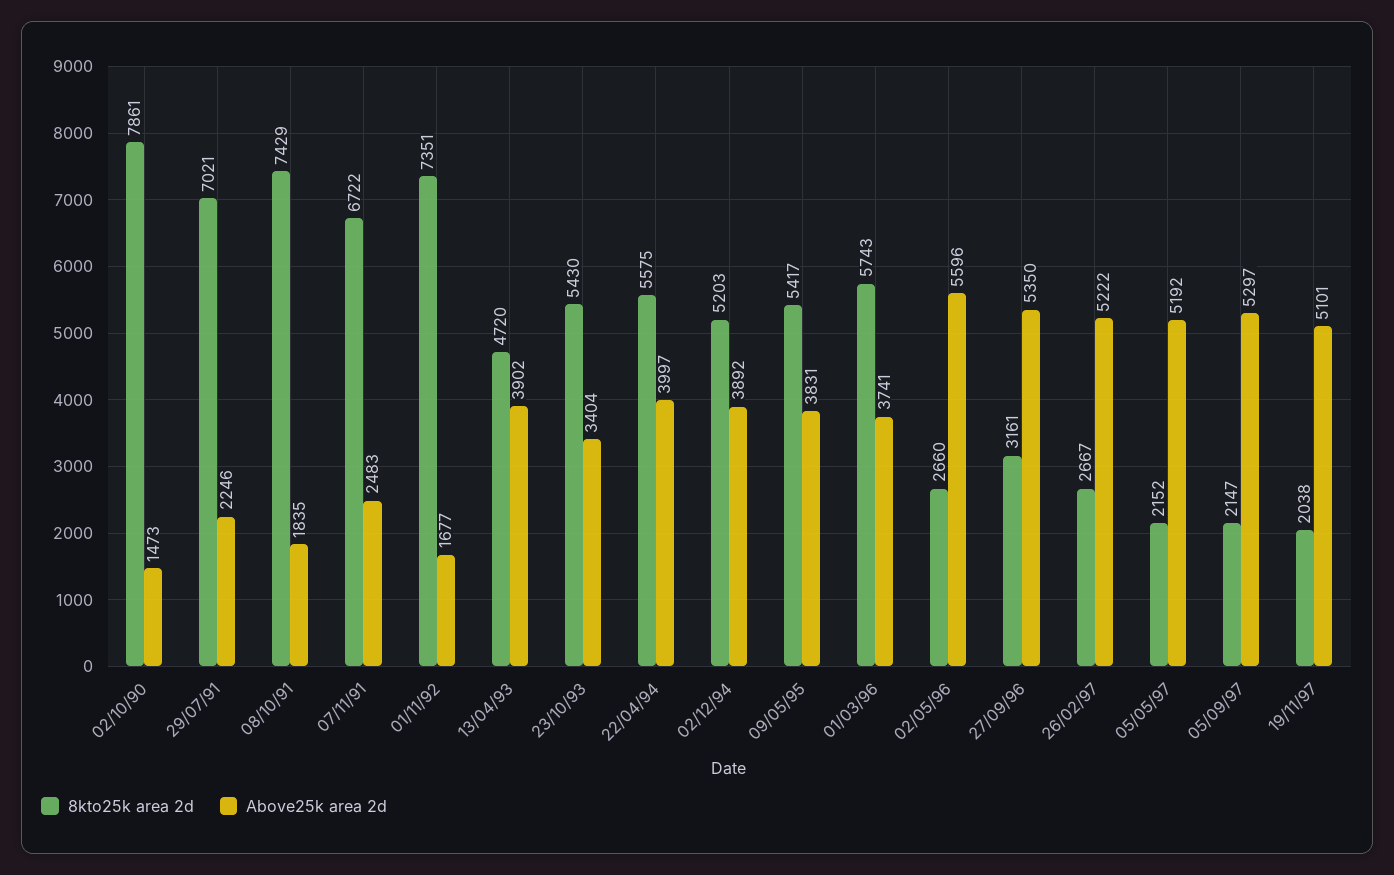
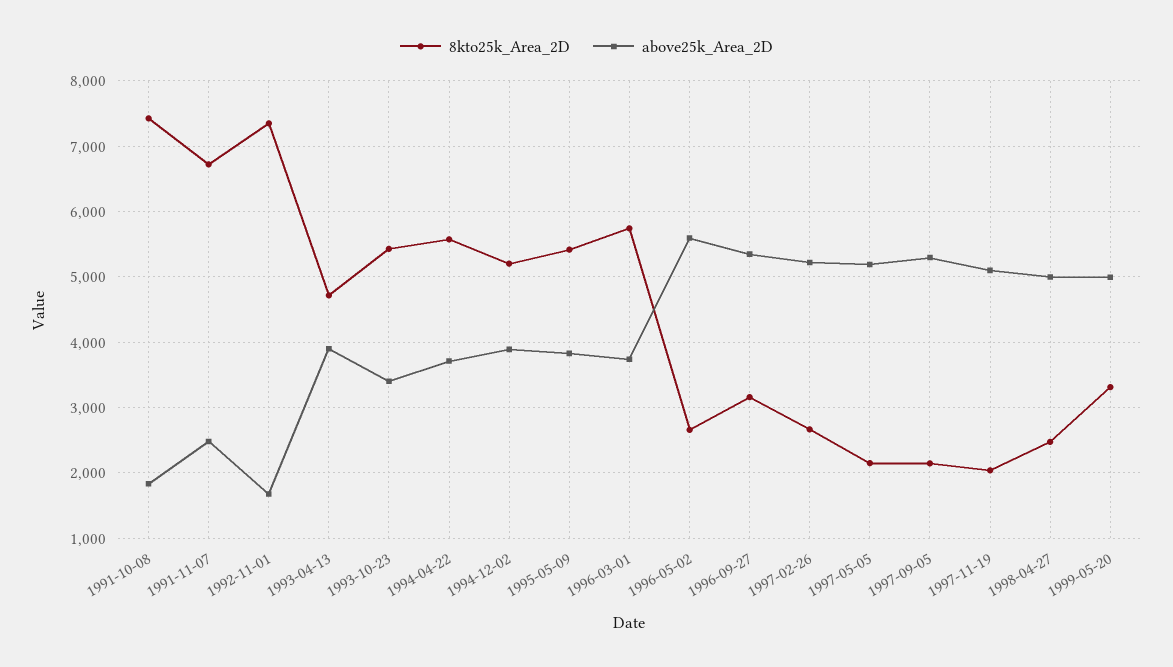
8kto25k area 2d, 02/10/90: 7861 -> none
Above25k area 2d, 02/10/90: 1473 -> none
8kto25k area 2d, 29/07/91: 7021 -> none
Above25k area 2d, 29/07/91: 2246 -> none
Above25k area 2d, 22/04/94: 3997 -> 3700
8kto25k area 2d, 1998-04-27: none -> 2500
Above25k area 2d, 1998-04-27: none -> 5000
8kto25k area 2d, 1999-05-20: none -> 3300
Above25k area 2d, 1999-05-20: none -> 5000

